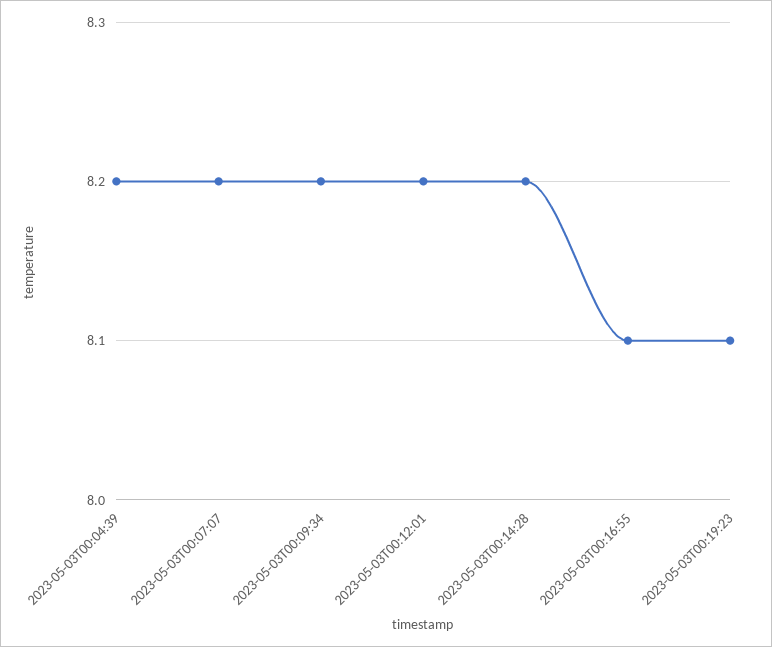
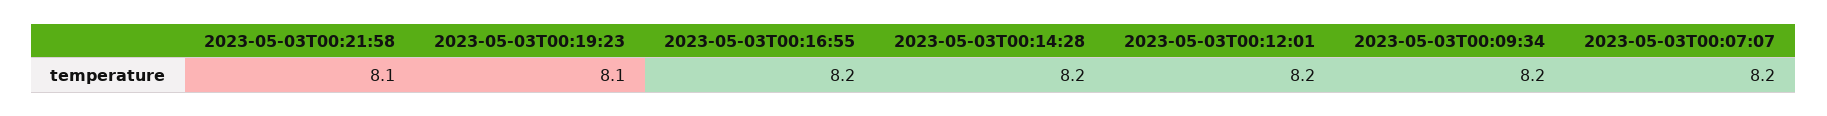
2023-05-03T00:04:39: 8.2 -> none
2023-05-03T00:16:55: 8.1 -> 8.2
2023-05-03T00:21:58: none -> 8.1

